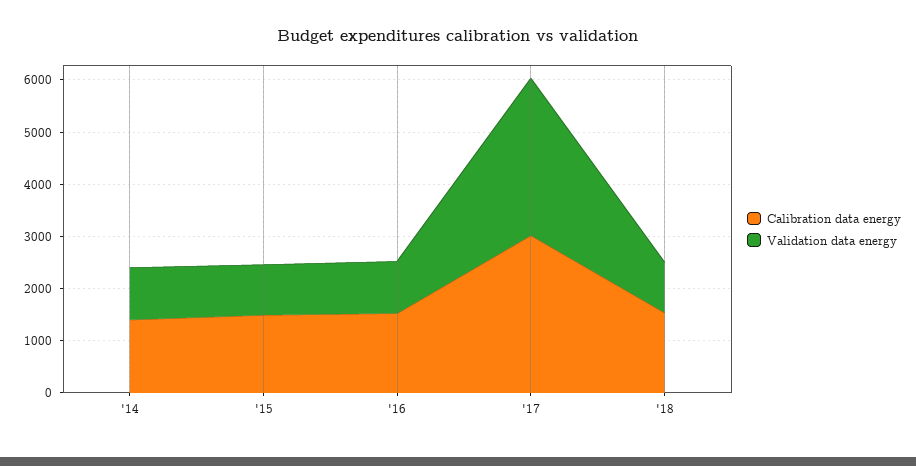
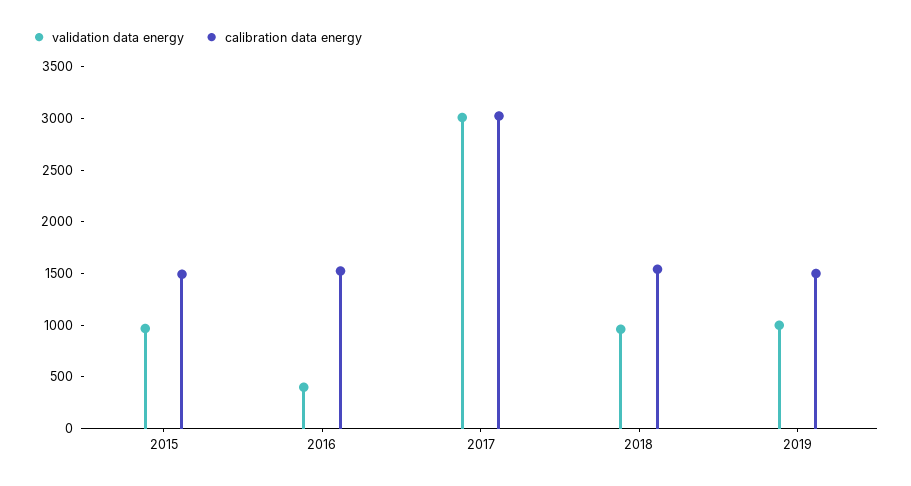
Calibration data energy, '14: 1400 -> none
Validation data energy, '14: 1000 -> none
Validation data energy, '16: 1000 -> 400
Validation data energy, 2019: none -> 1000
Calibration data energy, 2019: none -> 1500

